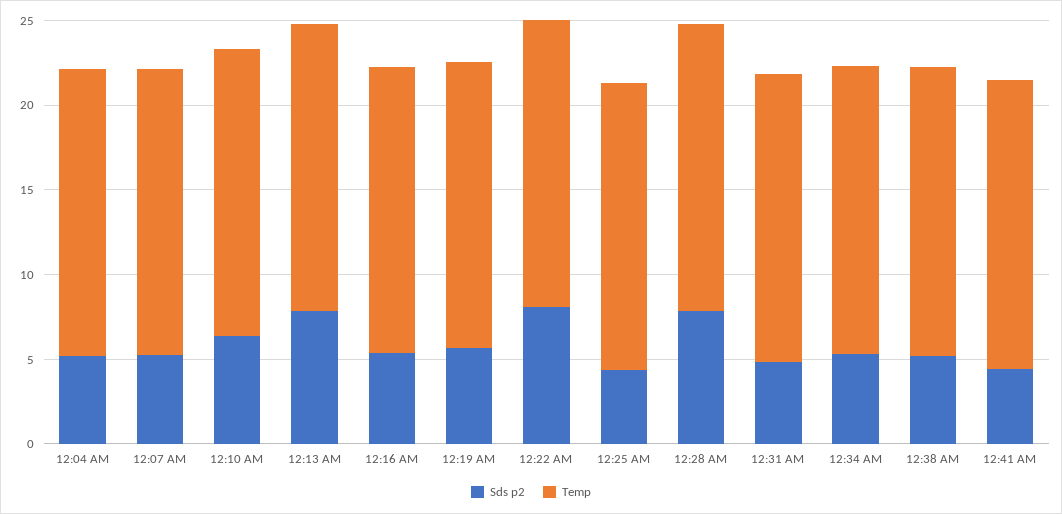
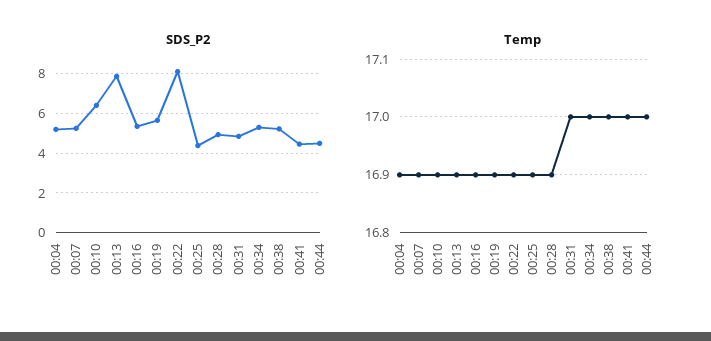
Sds p2, 12:28 AM: 8 -> 5
Sds p2, 00:44: none -> 4.5
Temp, 00:44: none -> 17

